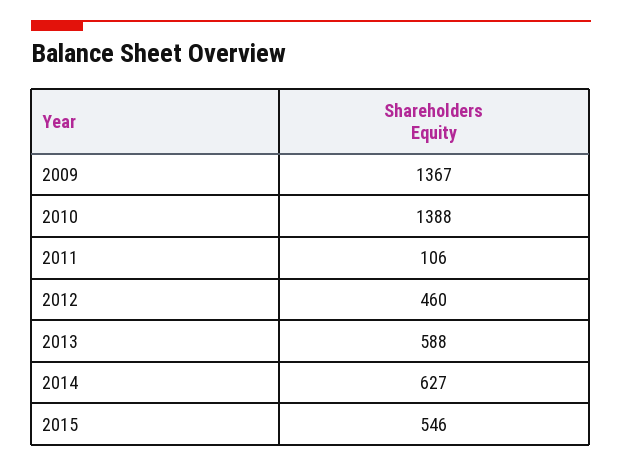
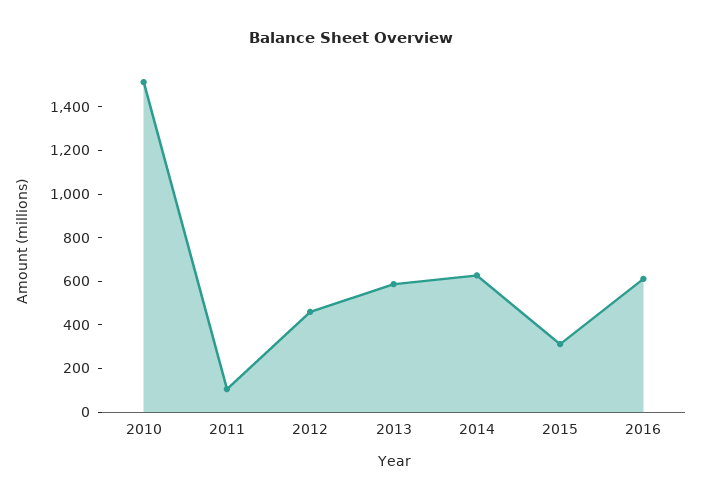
2009: 1367 -> none
2010: 1388 -> 1500
2015: 546 -> 300
2016: none -> 600

